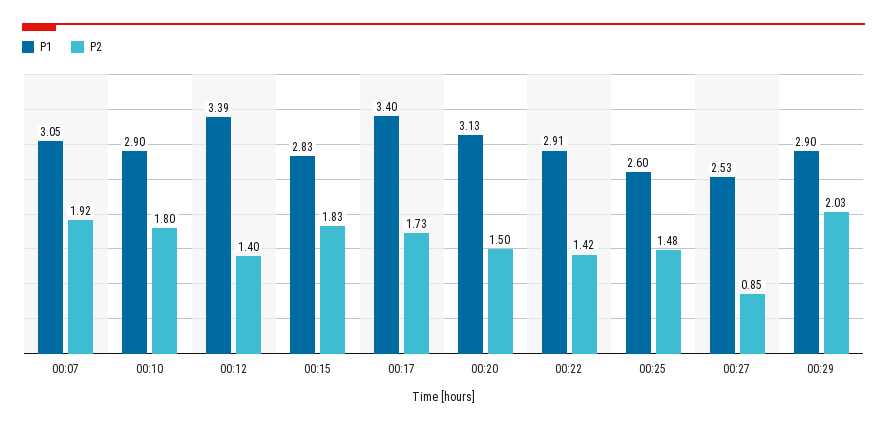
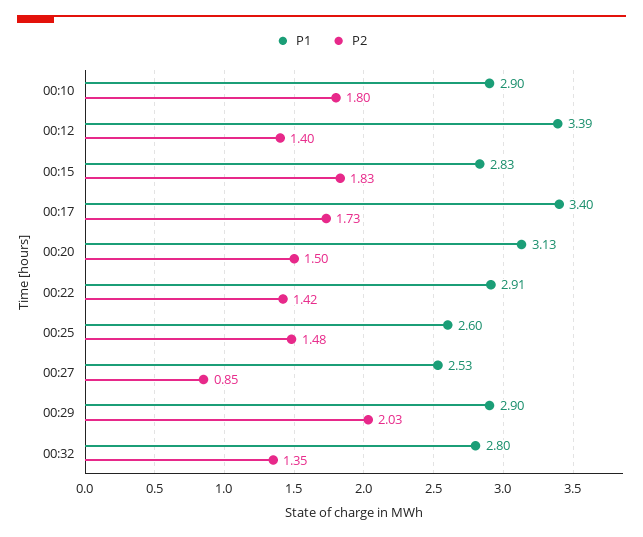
P1, 00:07: 3.05 -> none
P2, 00:07: 1.92 -> none
P1, 00:32: none -> 2.8
P2, 00:32: none -> 1.35

